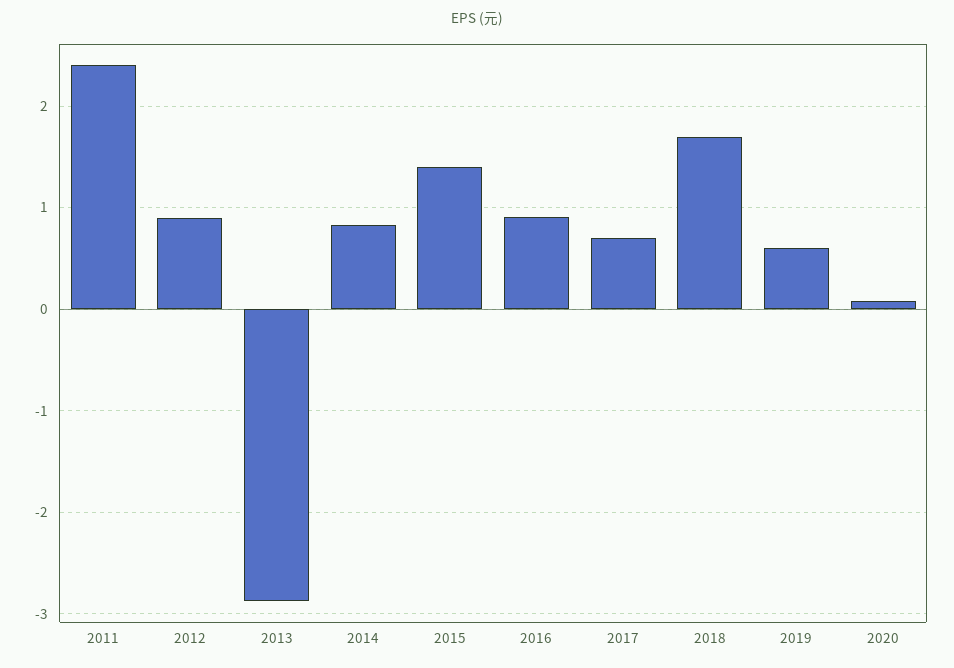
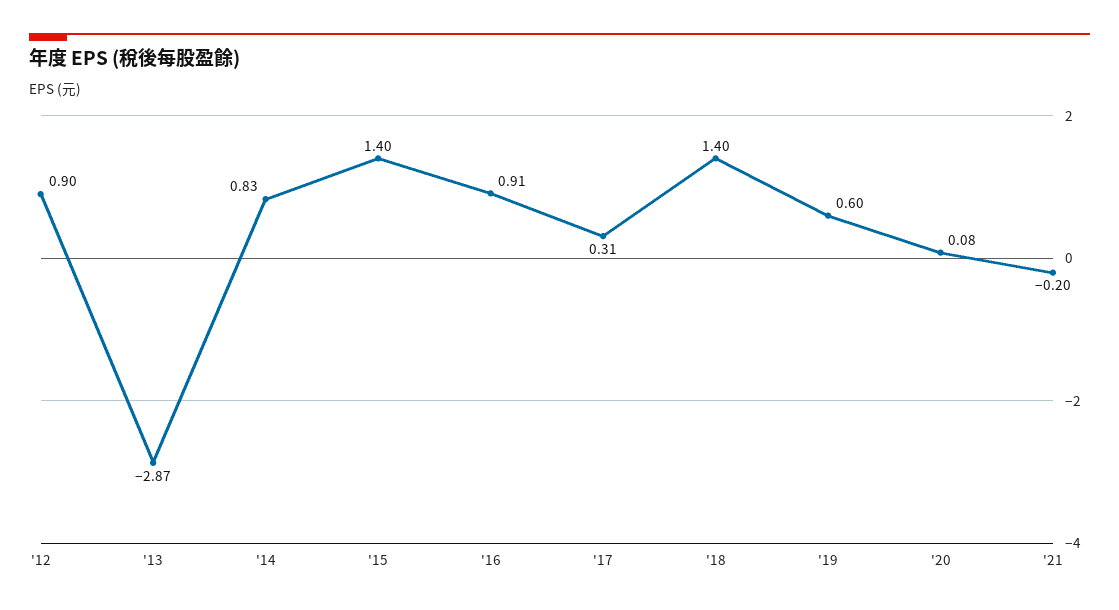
2011: 2.4 -> none
2017: 0.7 -> 0.31
2018: 1.7 -> 1.4
'21: none -> -0.2

